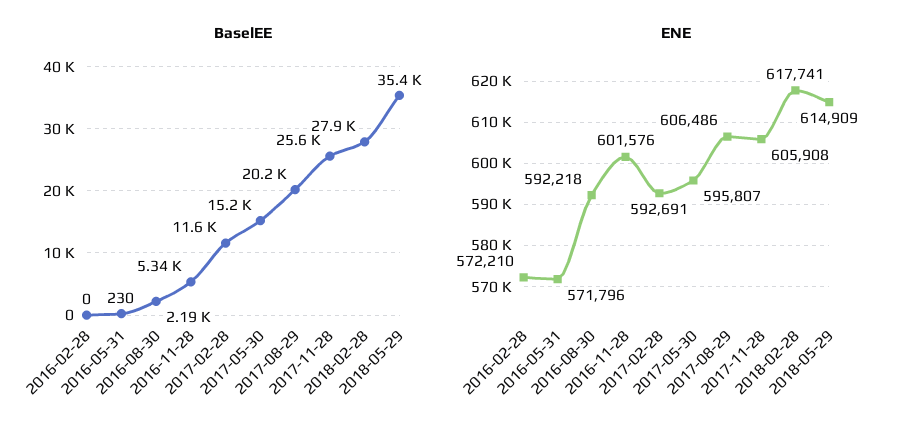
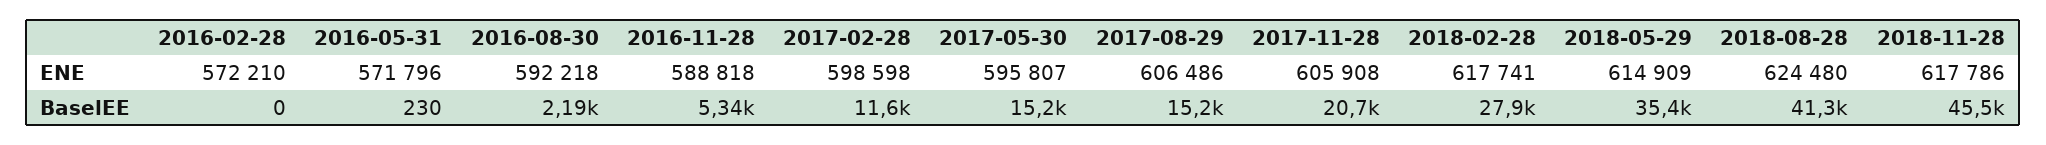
BaselEE, 2017-08-29: 20200 -> 15200
BaselEE, 2017-11-28: 25600 -> 20700
ENE, 2016-11-28: 601576 -> 588818
ENE, 2017-02-28: 592691 -> 598598
ENE, 2018-08-28: none -> 624480
ENE, 2018-11-28: none -> 617786
BaselEE, 2018-08-28: none -> 41300
BaselEE, 2018-11-28: none -> 45500

